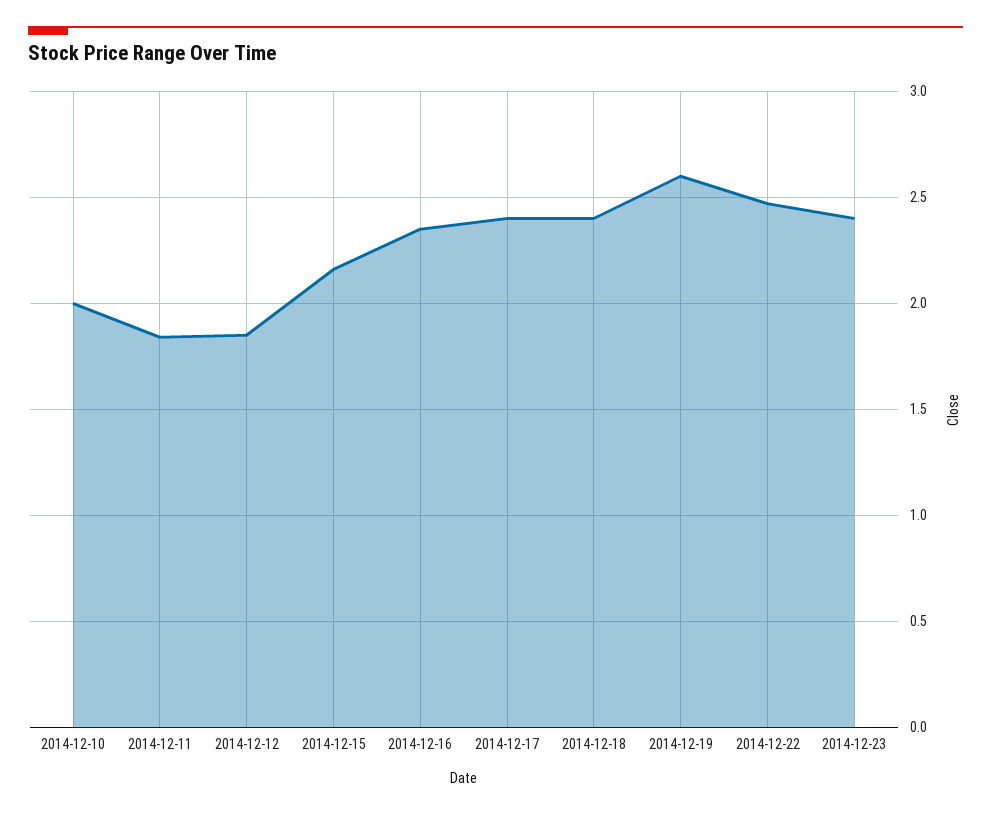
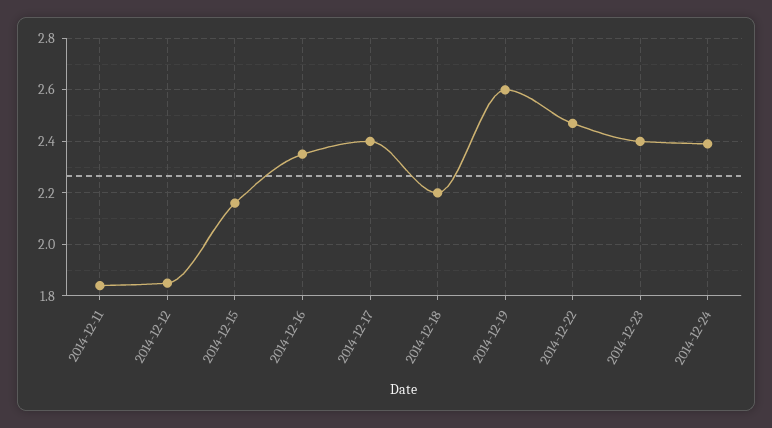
2014-12-10: 2 -> none
2014-12-18: 2.4 -> 2.2
2014-12-24: none -> 2.4

